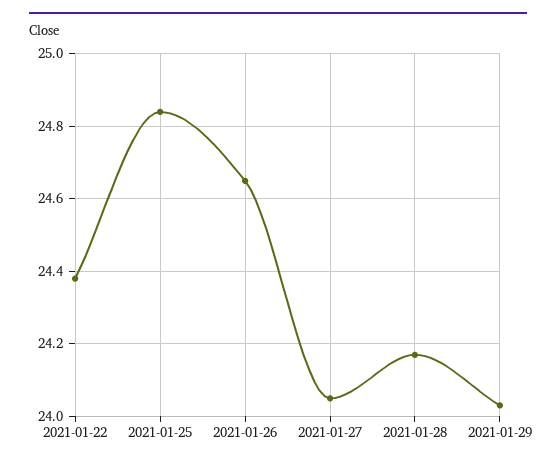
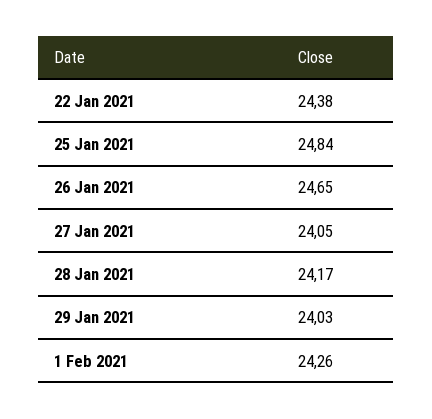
1 Feb 2021: none -> 24.26

